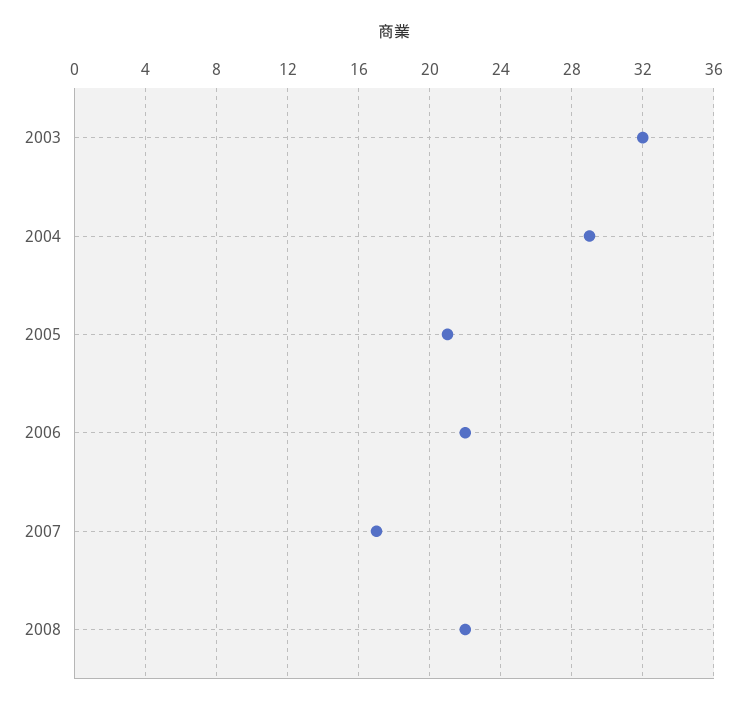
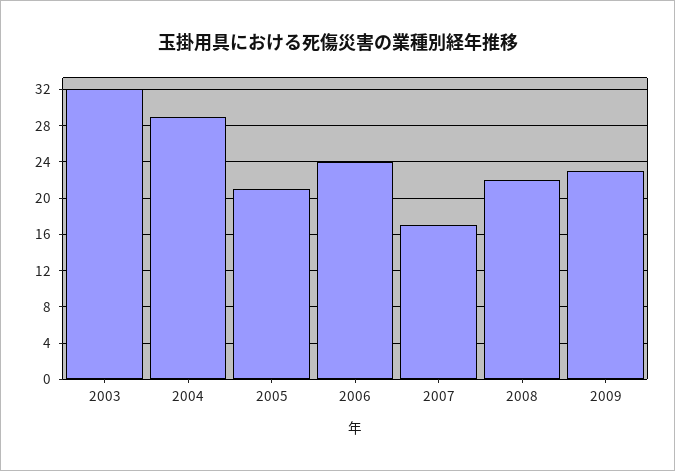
2006: 22 -> 24
2009: none -> 23

